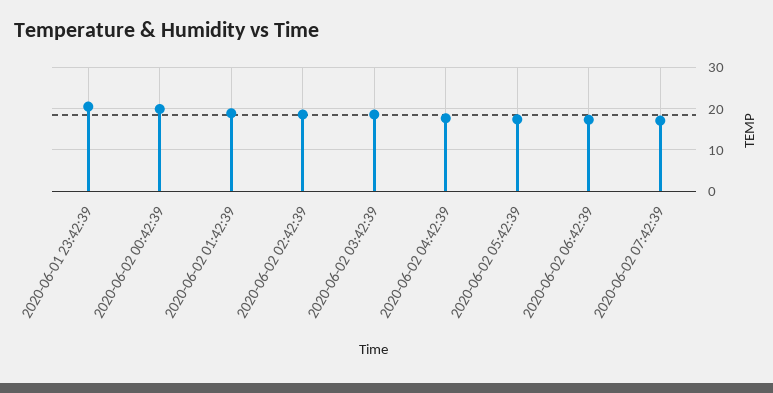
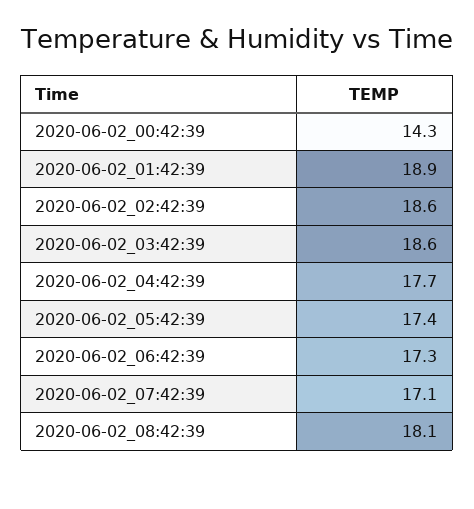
2020-06-01 23:42:39: 20 -> none
2020-06-02 00:42:39: 20 -> 14.3
2020-06-02_08:42:39: none -> 18.1

